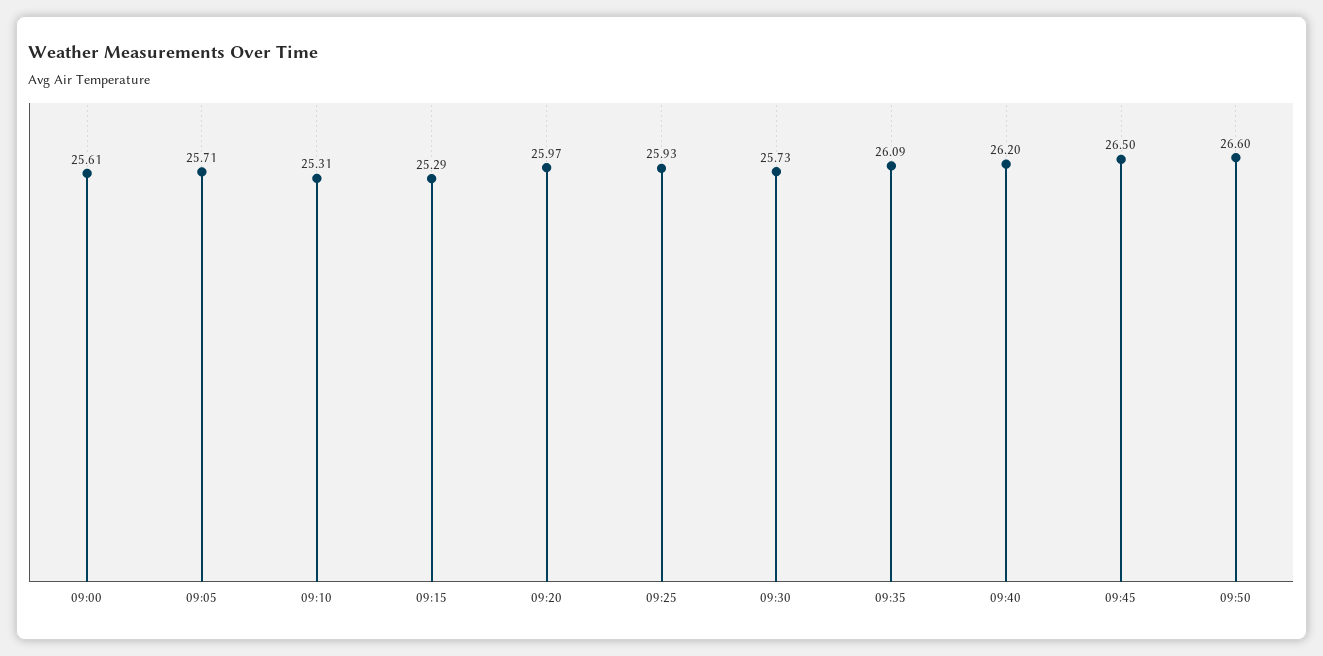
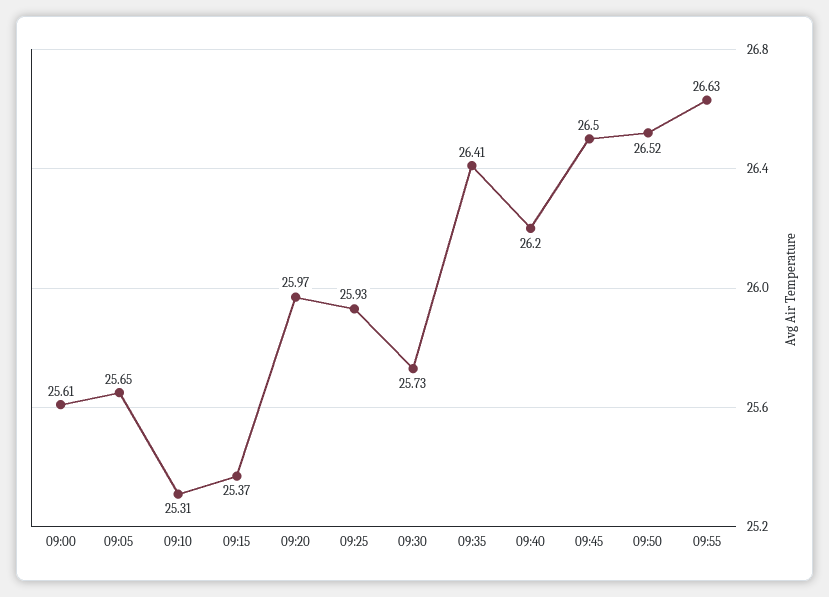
09:05: 25.71 -> 25.65
09:15: 25.29 -> 25.37
09:35: 26.09 -> 26.41
09:50: 26.6 -> 26.52
09:55: none -> 26.63

